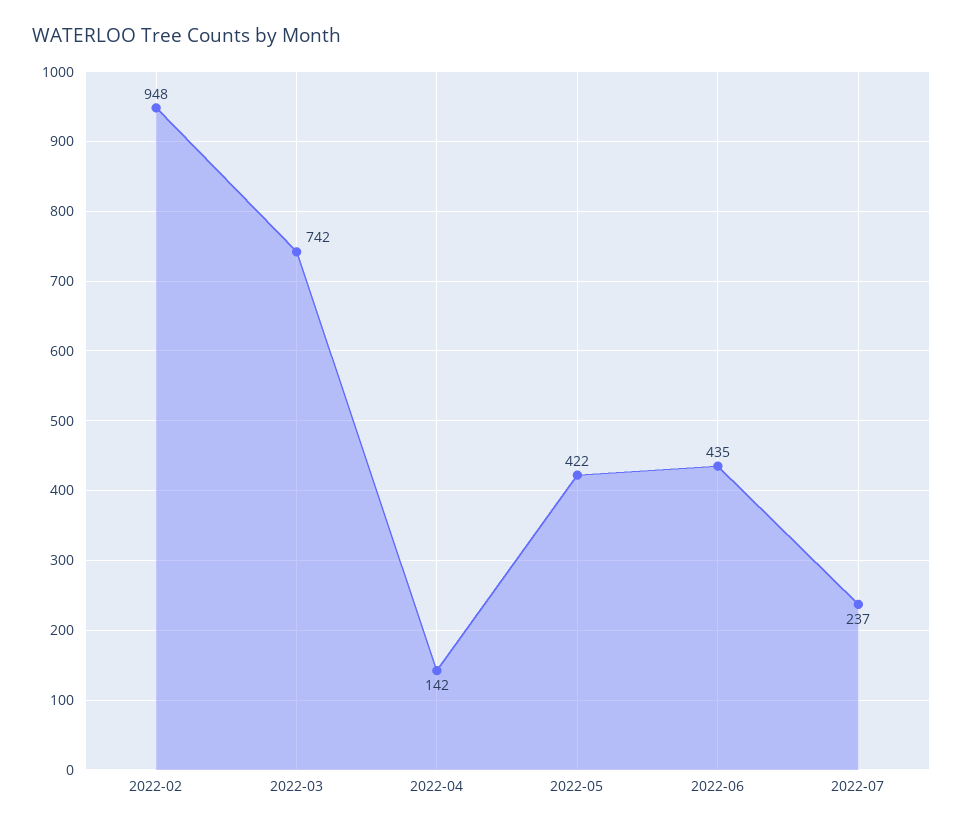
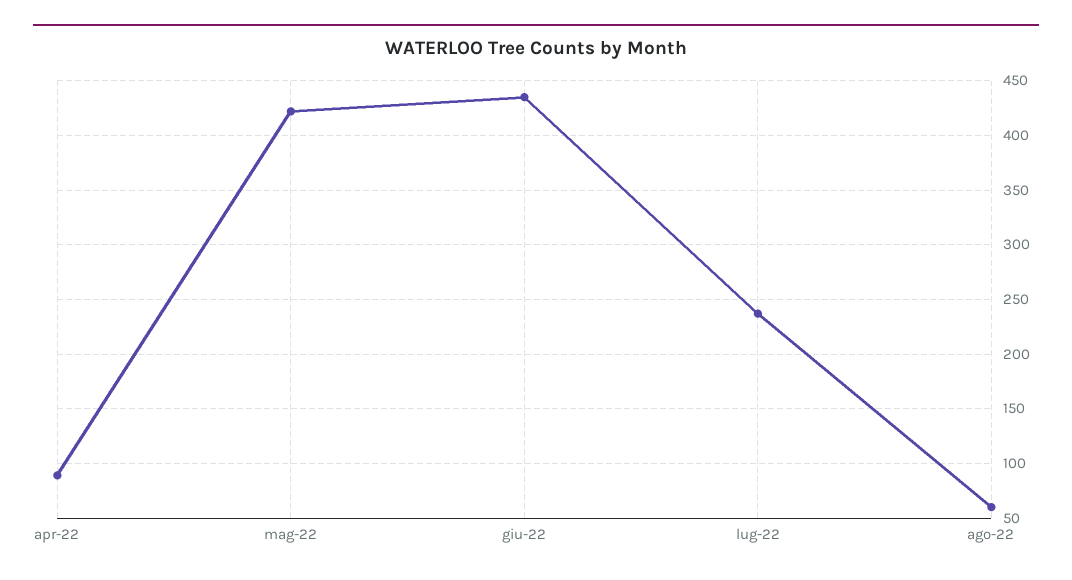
2022-02: 948 -> none
2022-03: 742 -> none
2022-04: 142 -> 90
ago-22: none -> 60

